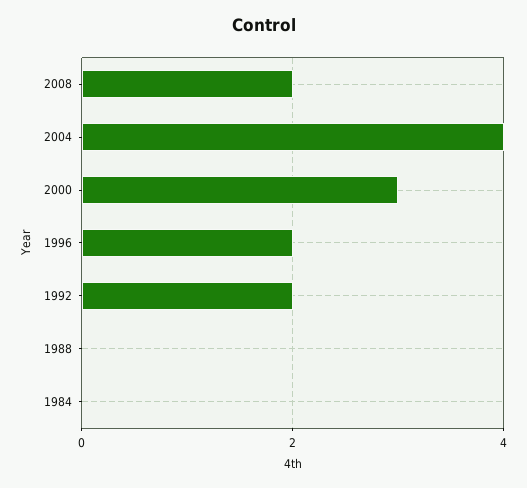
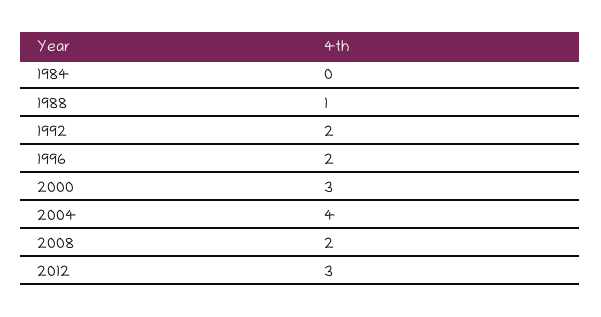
1988: 0 -> 1
2012: none -> 3

